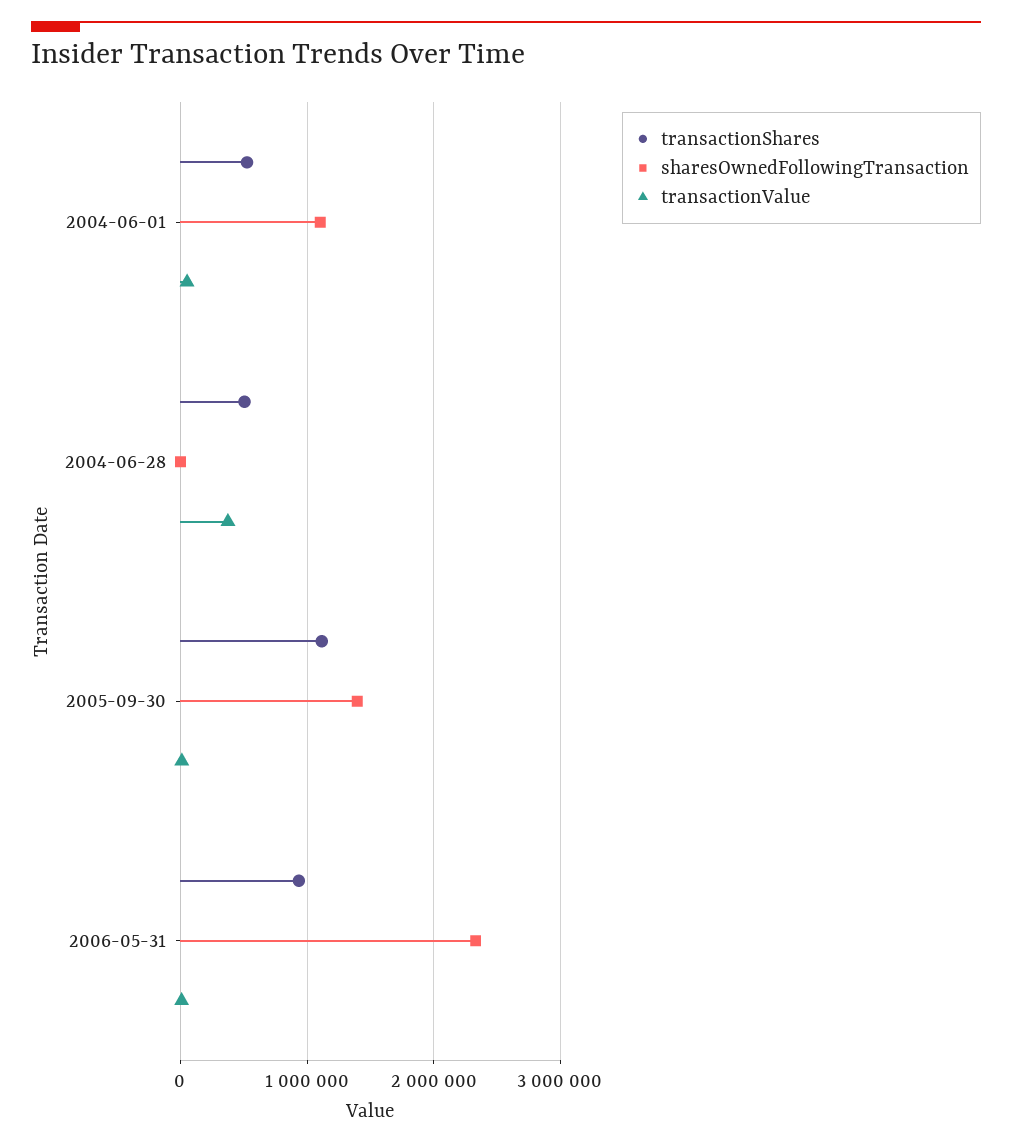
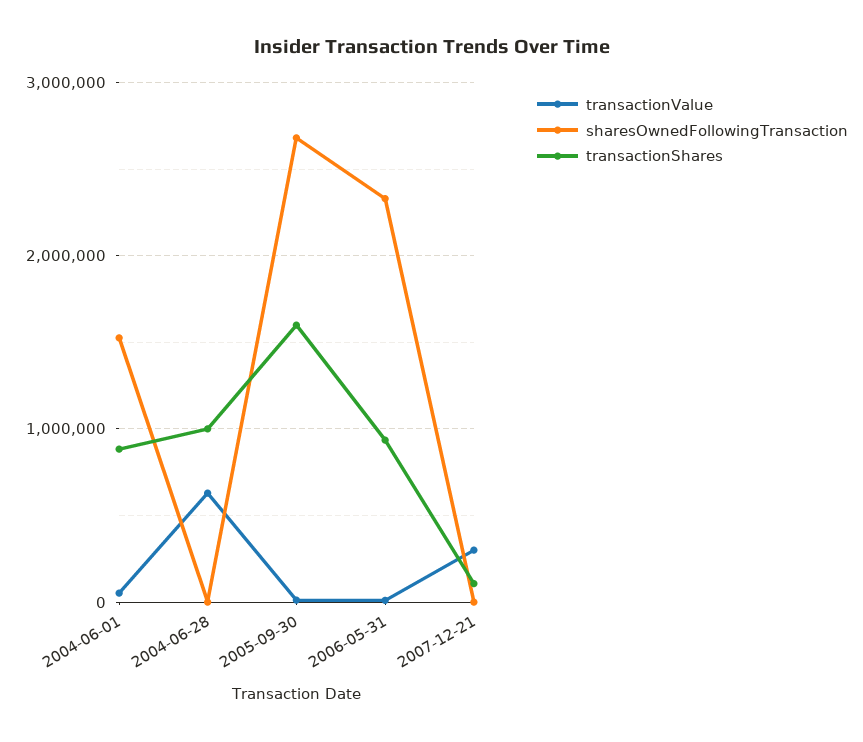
transactionShares, 2004-06-01: 500000 -> 900000
sharesOwnedFollowingTransaction, 2004-06-01: 1100000 -> 1500000
transactionShares, 2004-06-28: 500000 -> 1000000
transactionValue, 2004-06-28: 400000 -> 600000
transactionShares, 2005-09-30: 1100000 -> 1600000
sharesOwnedFollowingTransaction, 2005-09-30: 1400000 -> 2700000
transactionValue, 2007-12-21: none -> 300000
sharesOwnedFollowingTransaction, 2007-12-21: none -> 0
transactionShares, 2007-12-21: none -> 100000

